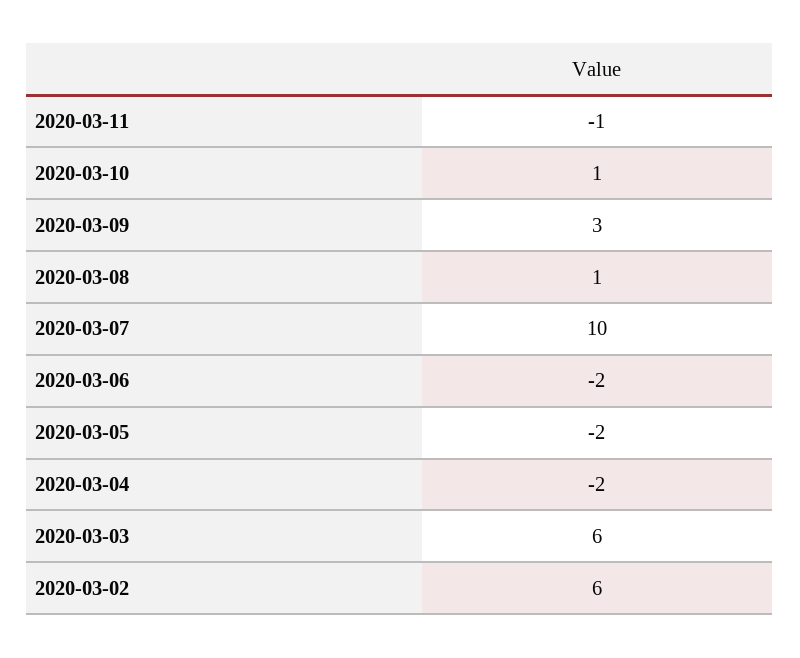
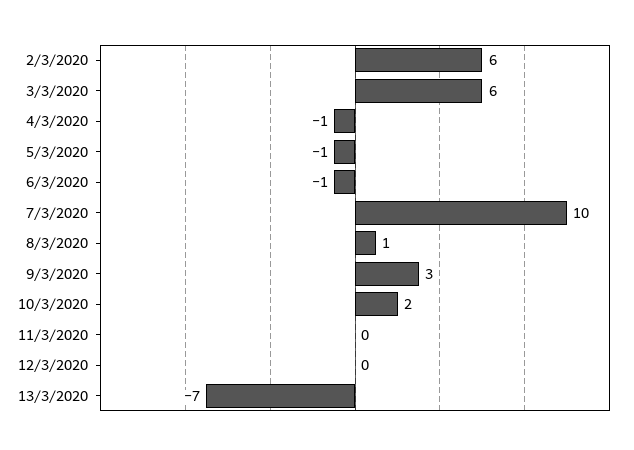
2020-03-11: -1 -> 0
2020-03-10: 1 -> 2
2020-03-06: -2 -> -1
2020-03-05: -2 -> -1
2020-03-04: -2 -> -1
12/3/2020: none -> 0
13/3/2020: none -> -7

